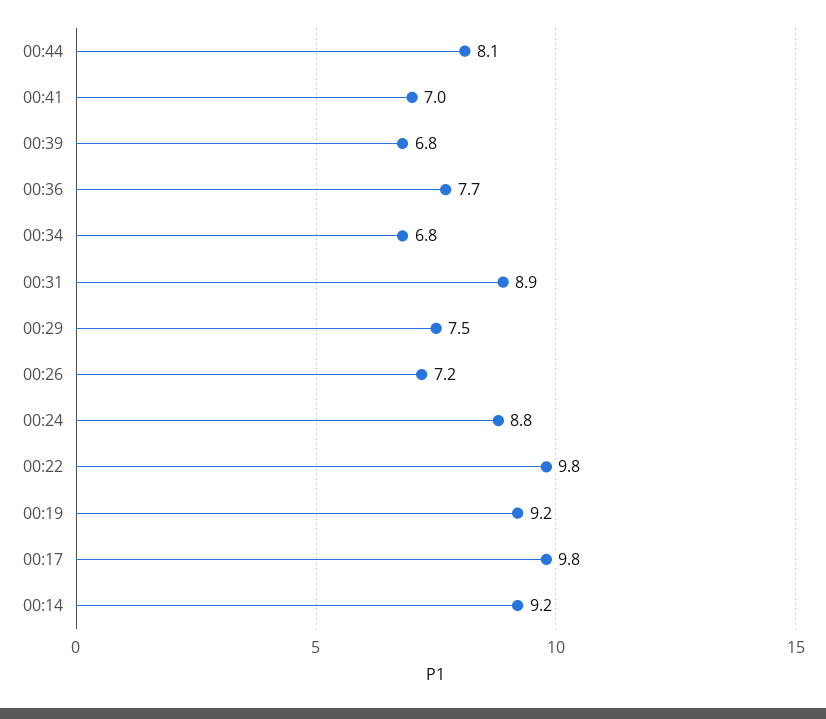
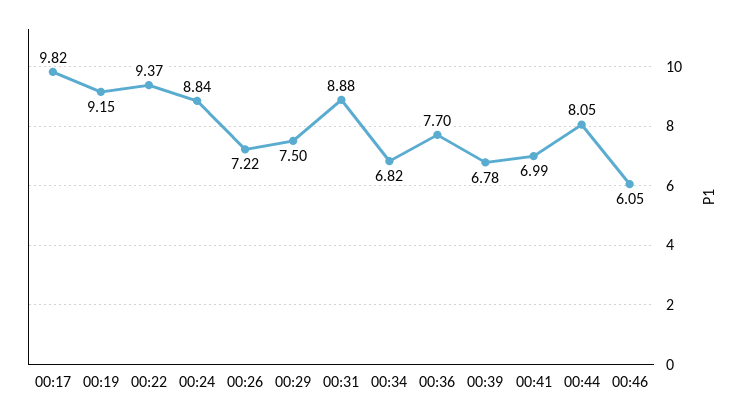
00:22: 9.8 -> 9.37
00:14: 9.2 -> none
00:46: none -> 6.05

